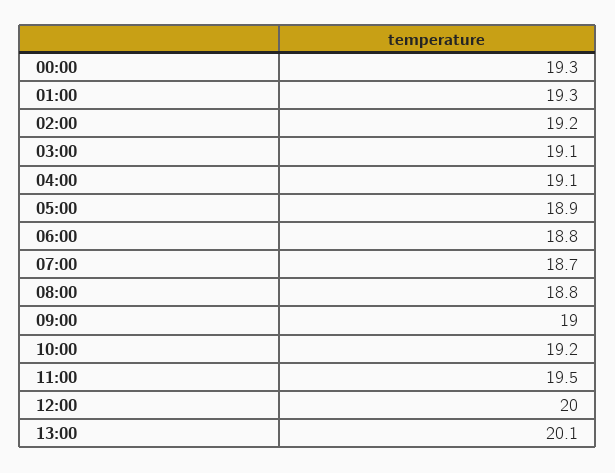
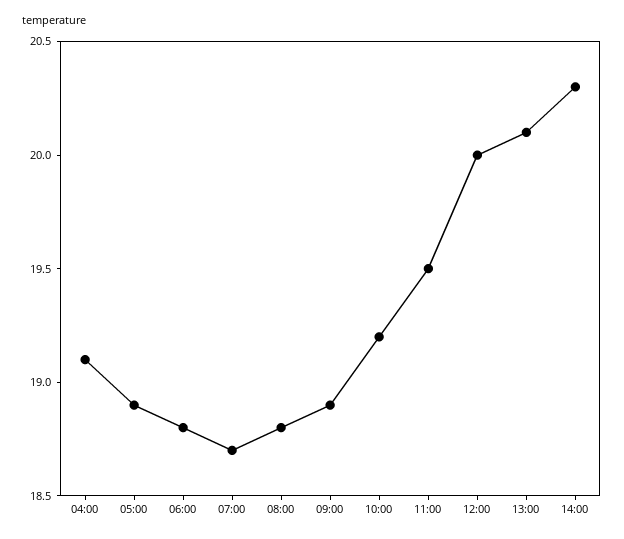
00:00: 19.3 -> none
01:00: 19.3 -> none
02:00: 19.2 -> none
03:00: 19.1 -> none
09:00: 19 -> 18.9
14:00: none -> 20.3

